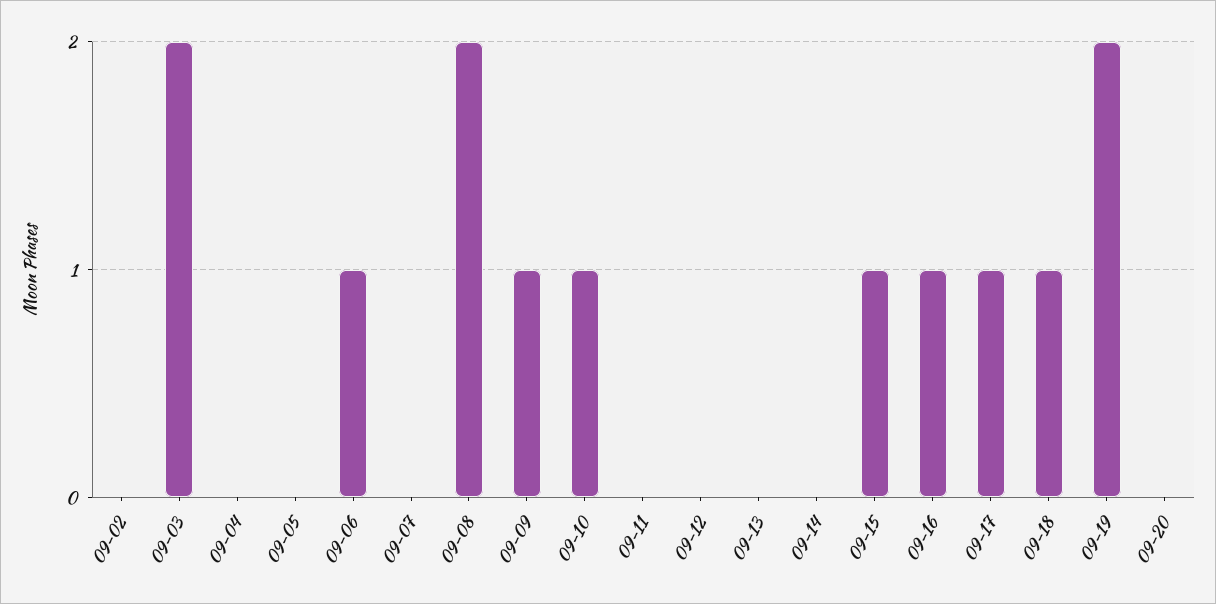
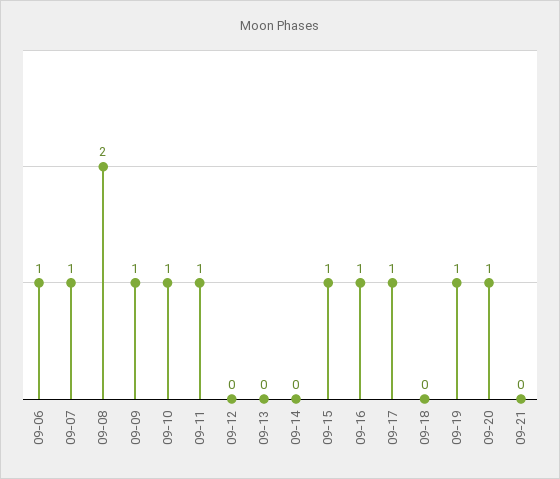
09-02: 0 -> none
09-03: 2 -> none
09-04: 0 -> none
09-05: 0 -> none
09-07: 0 -> 1
09-11: 0 -> 1
09-18: 1 -> 0
09-19: 2 -> 1
09-20: 0 -> 1
09-21: none -> 0

